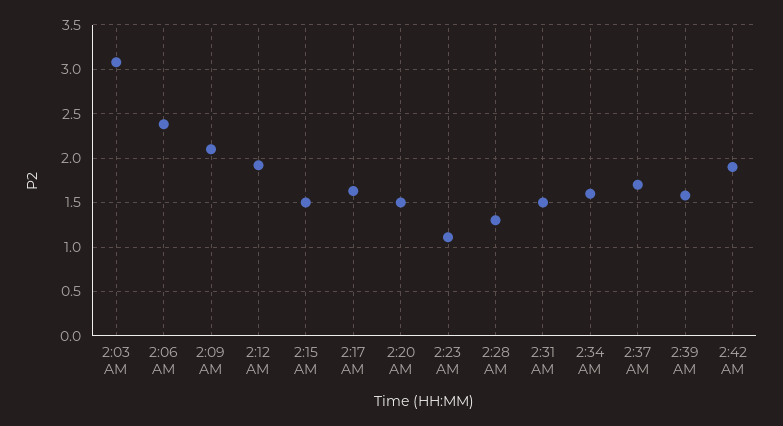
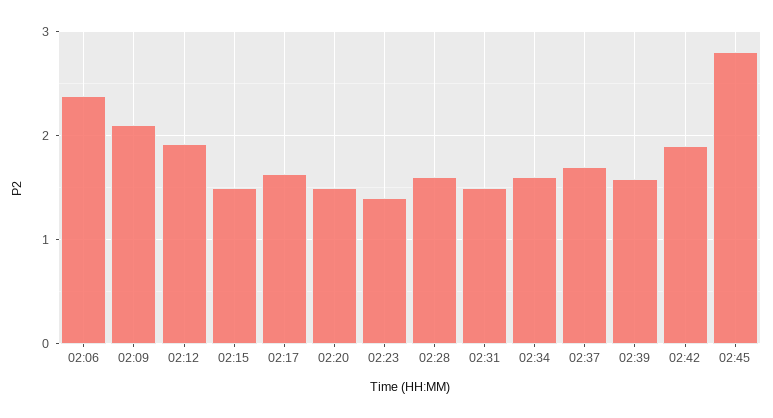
2:03 AM: 3.1 -> none
2:23 AM: 1.1 -> 1.4
2:28 AM: 1.3 -> 1.6
02:45: none -> 2.8

